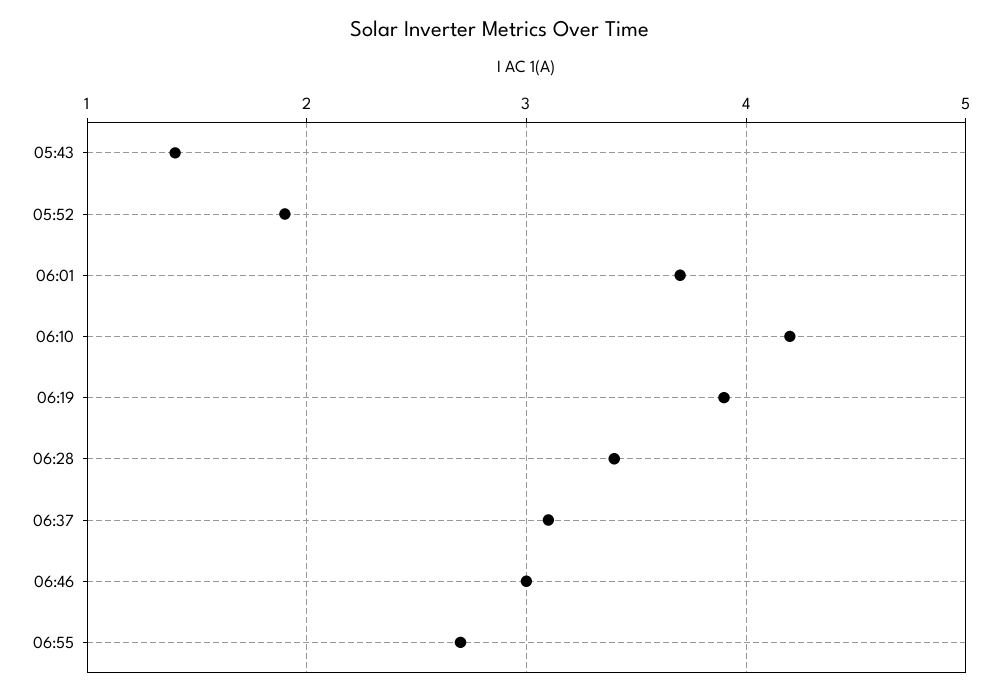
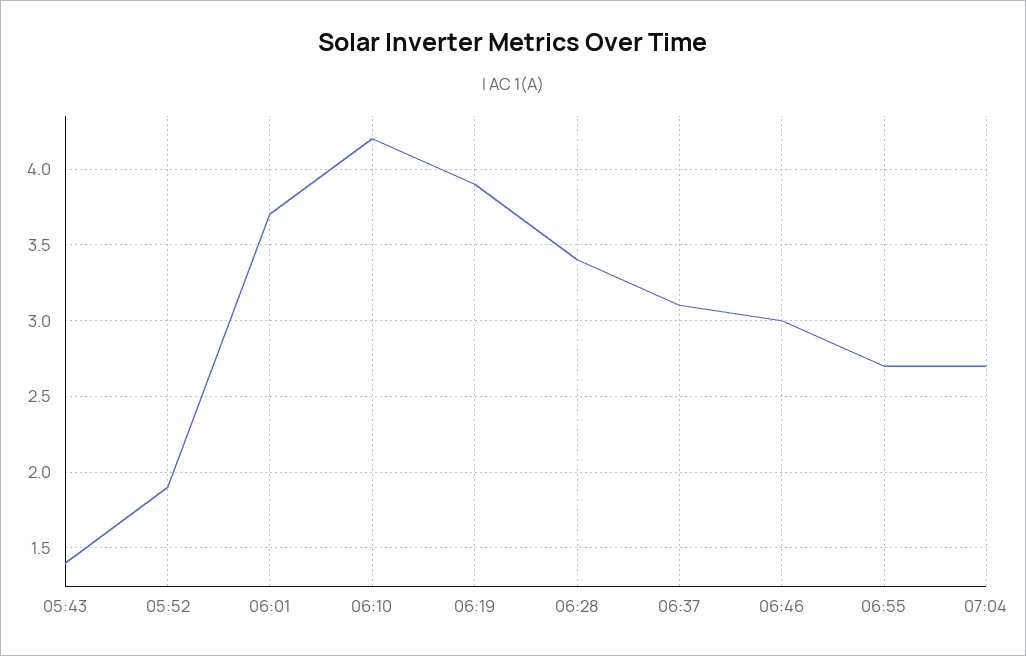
07:04: none -> 2.7

